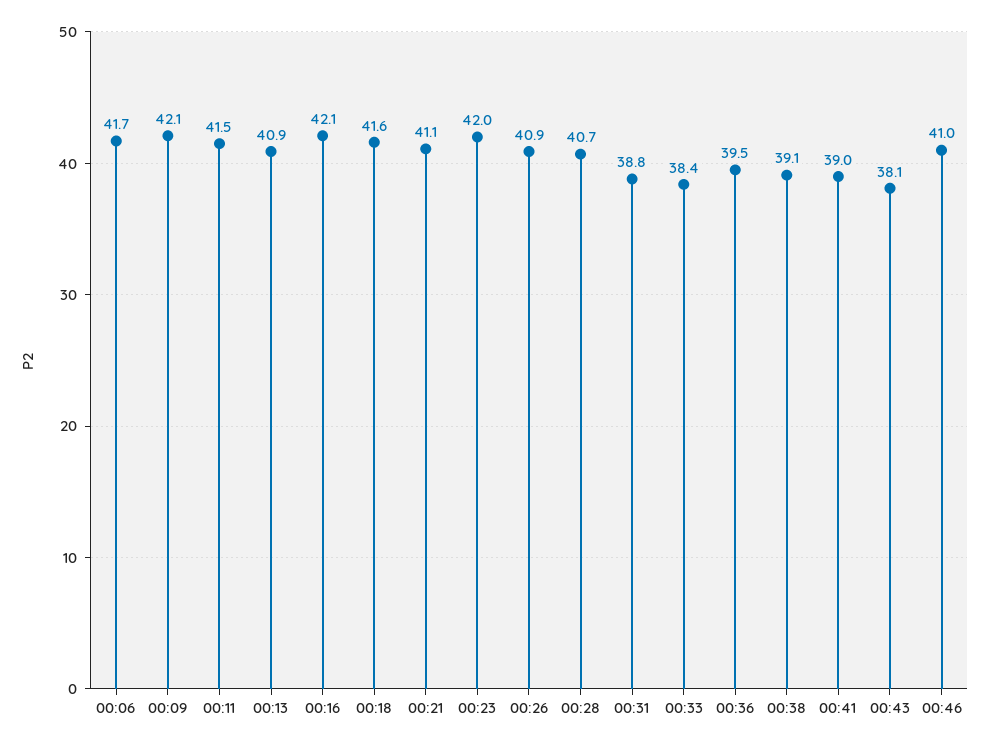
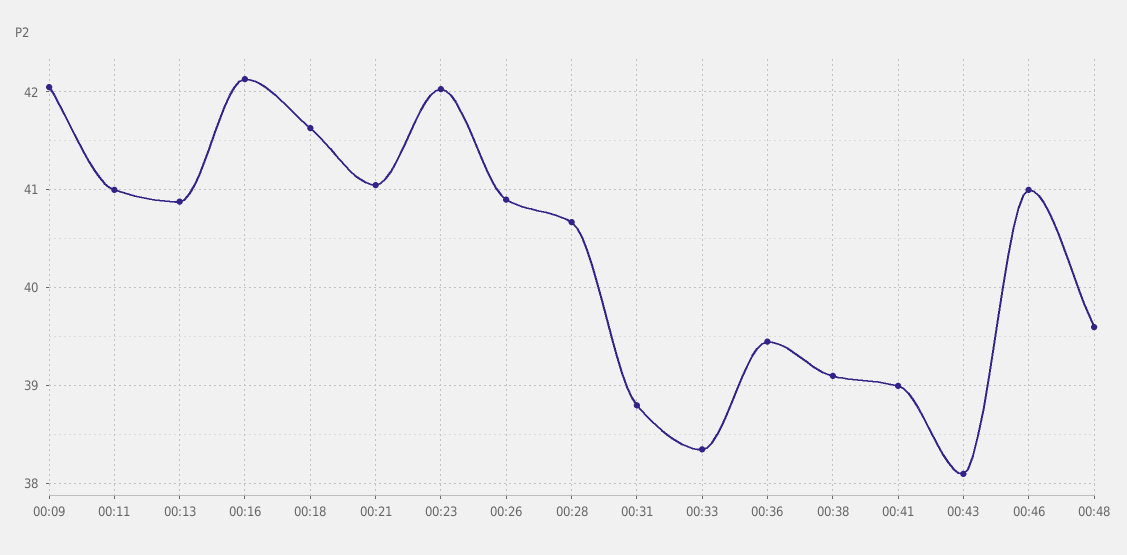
00:06: 41.7 -> none
00:11: 41.5 -> 41
00:48: none -> 39.6

